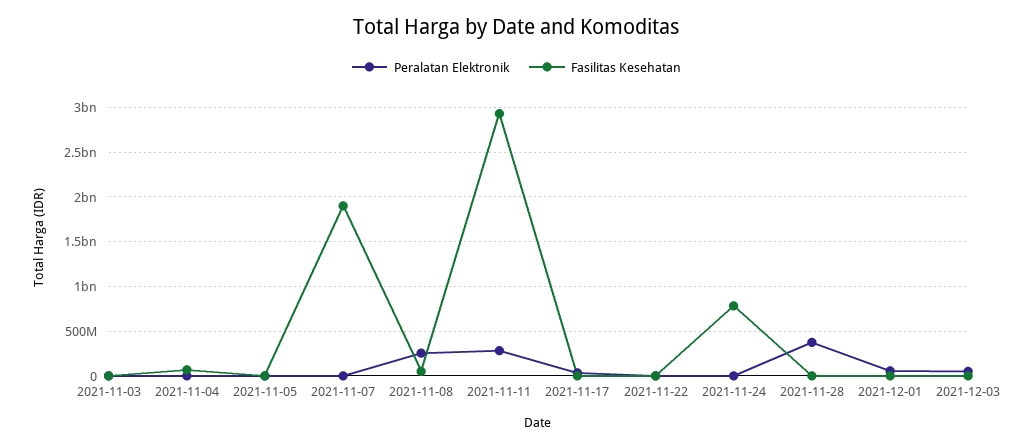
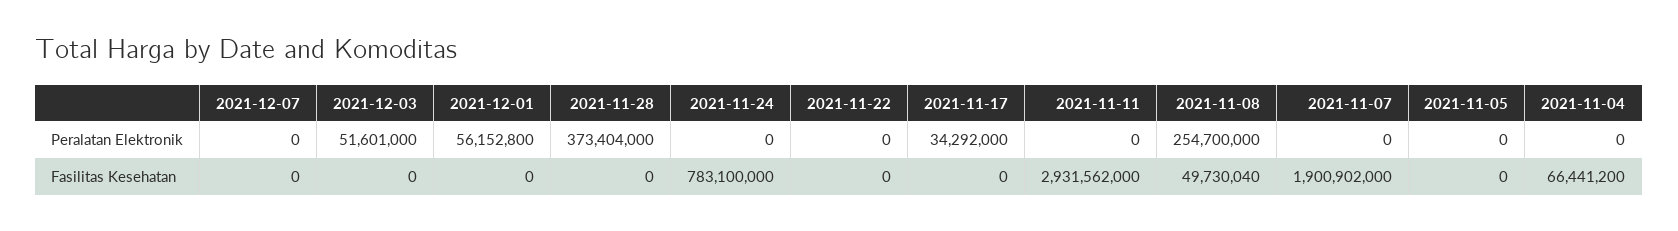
Peralatan Elektronik, 2021-11-03: 0 -> none
Fasilitas Kesehatan, 2021-11-03: 0 -> none
Peralatan Elektronik, 2021-11-11: 300000000 -> 0
Peralatan Elektronik, 2021-12-07: none -> 0
Fasilitas Kesehatan, 2021-12-07: none -> 0

